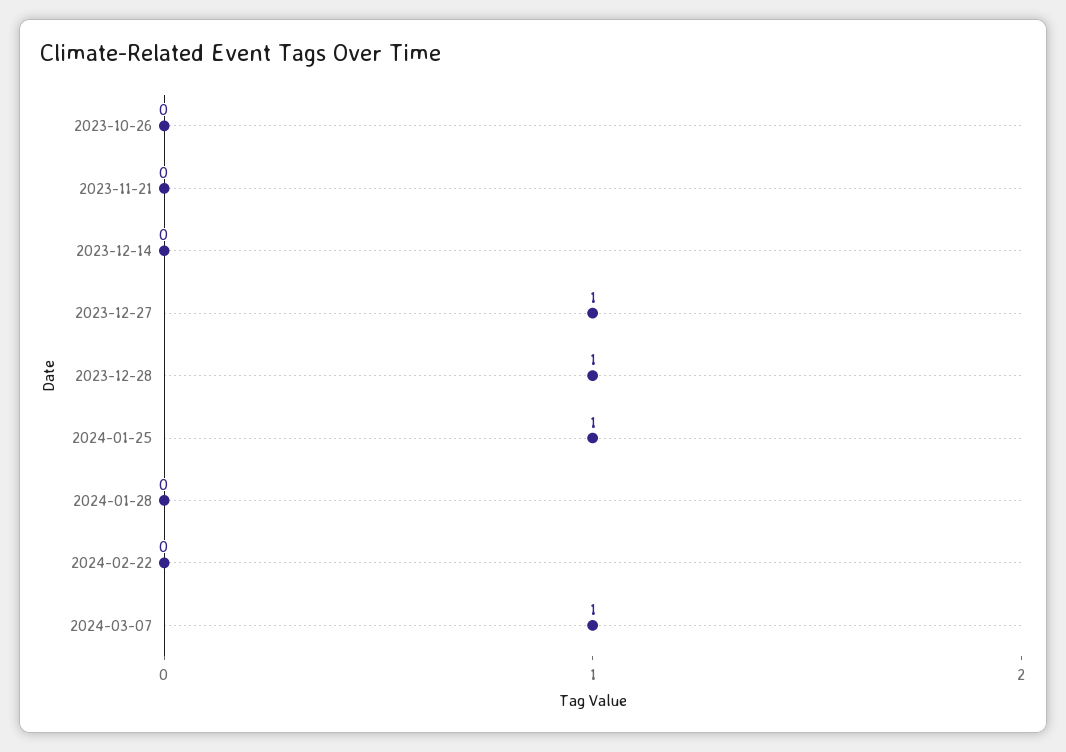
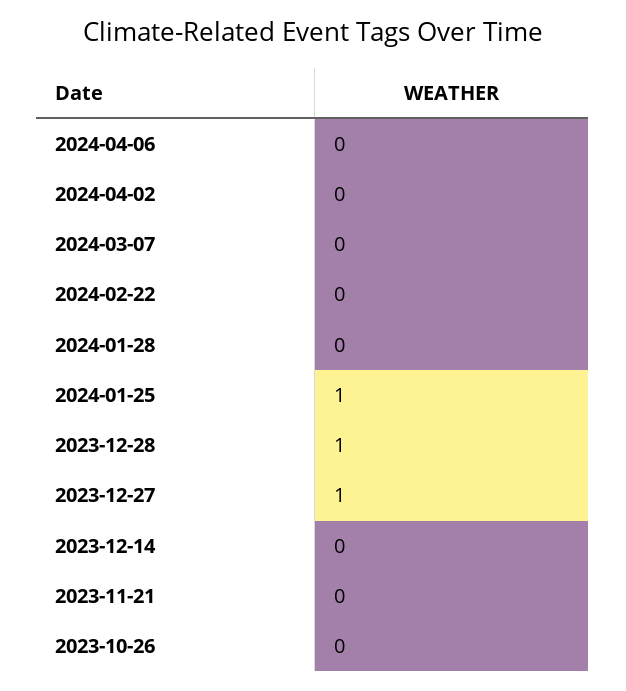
2024-03-07: 1 -> 0
2024-04-06: none -> 0
2024-04-02: none -> 0

